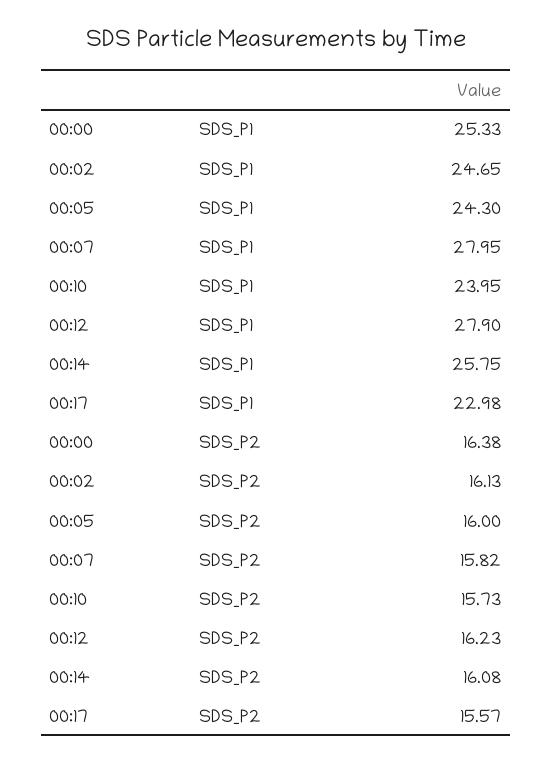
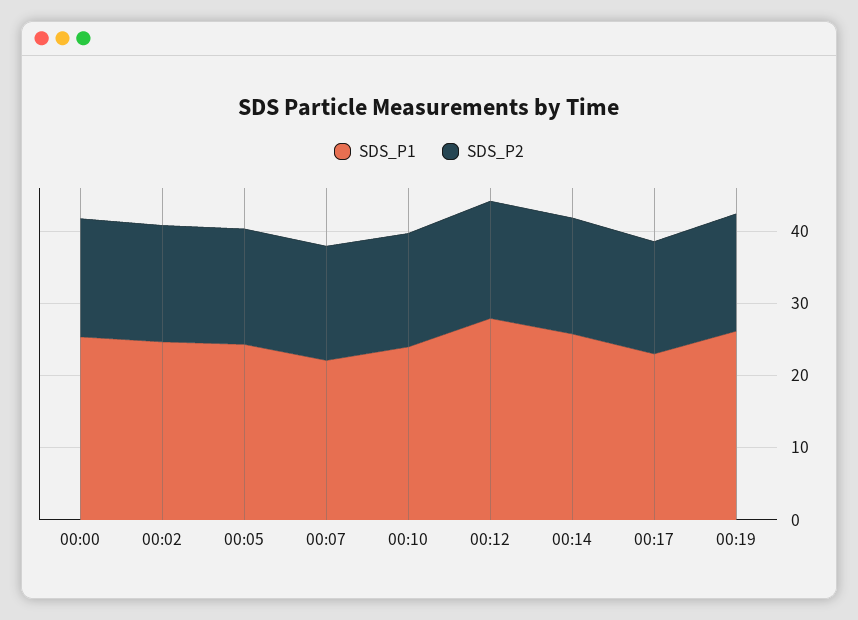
SDS_P1, 00:07: 27.95 -> 22
SDS_P1, 00:19: none -> 26
SDS_P2, 00:19: none -> 16

